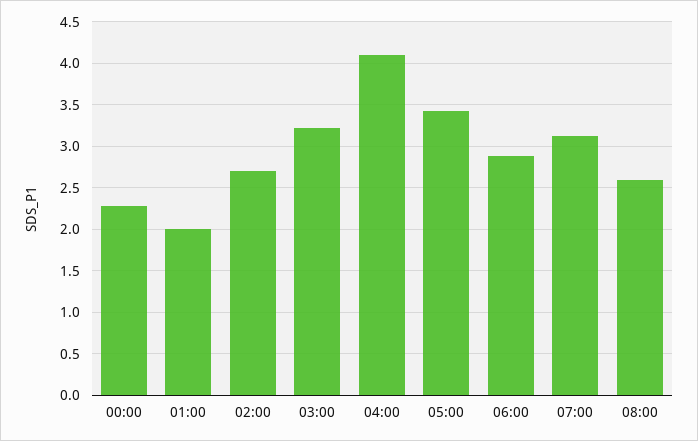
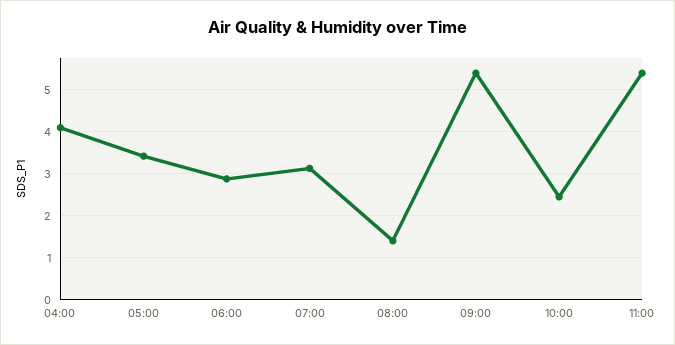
00:00: 2.3 -> none
01:00: 2 -> none
02:00: 2.7 -> none
03:00: 3.2 -> none
08:00: 2.6 -> 1.4
09:00: none -> 5.4
10:00: none -> 2.4
11:00: none -> 5.4

